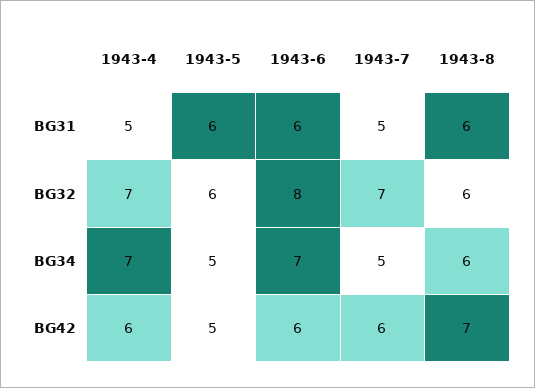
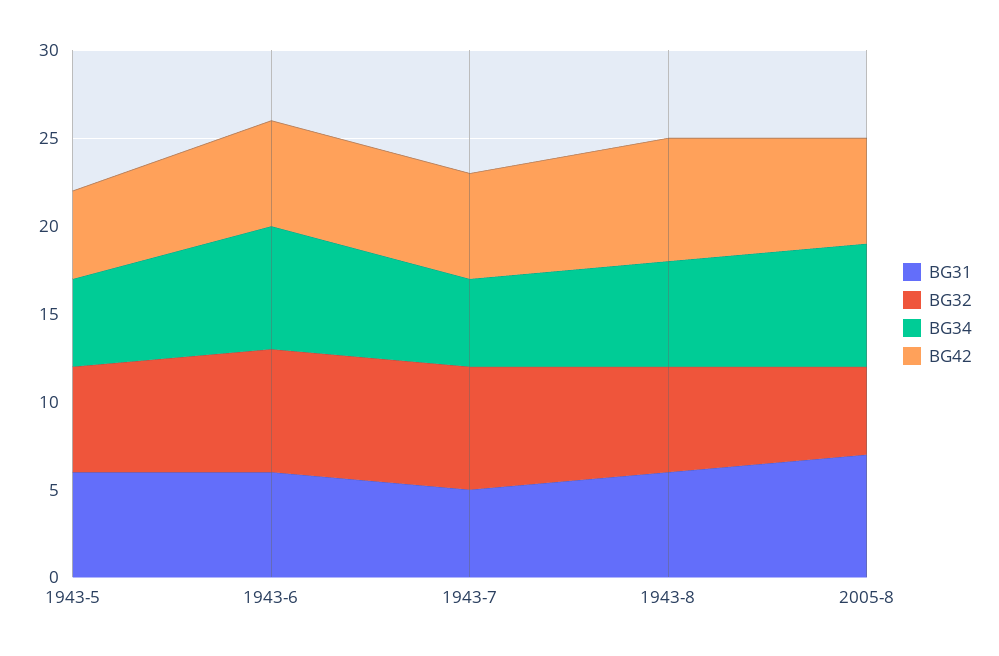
BG31, 1943-4: 5 -> none
BG32, 1943-4: 7 -> none
BG32, 1943-6: 8 -> 7
BG34, 1943-4: 7 -> none
BG42, 1943-4: 6 -> none
BG31, 2005-8: none -> 7
BG32, 2005-8: none -> 5
BG34, 2005-8: none -> 7
BG42, 2005-8: none -> 6

